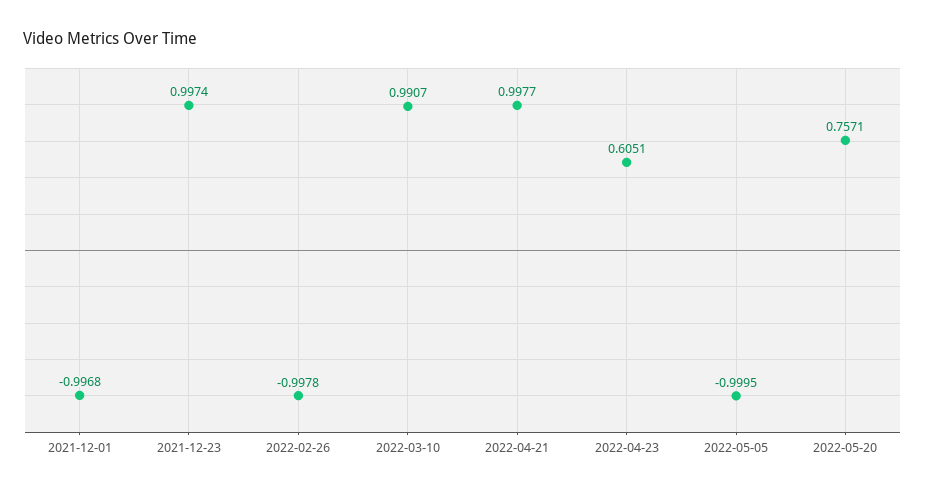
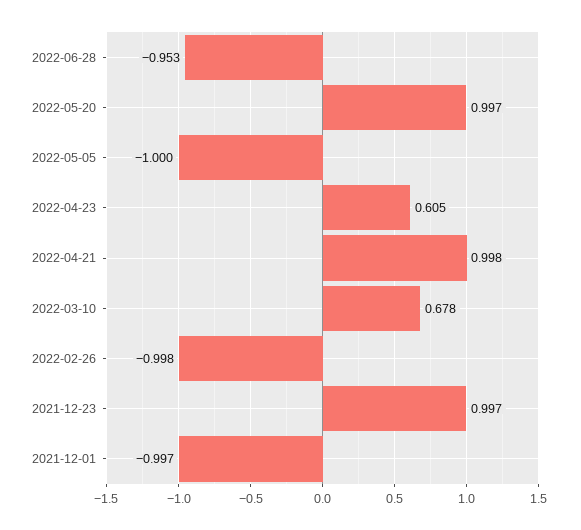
2022-03-10: 0.9907 -> 0.678
2022-05-20: 0.7571 -> 0.997
2022-06-28: none -> -0.953

